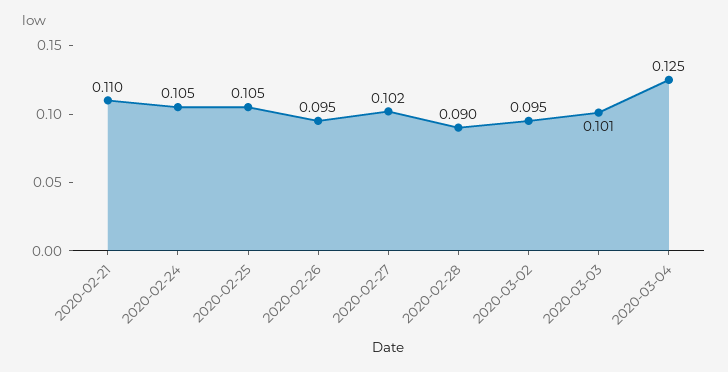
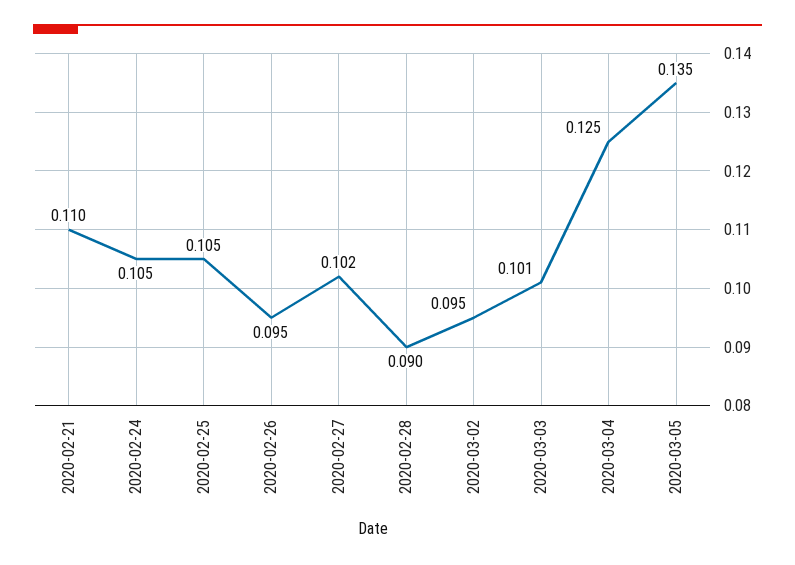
2020-03-05: none -> 0.135

